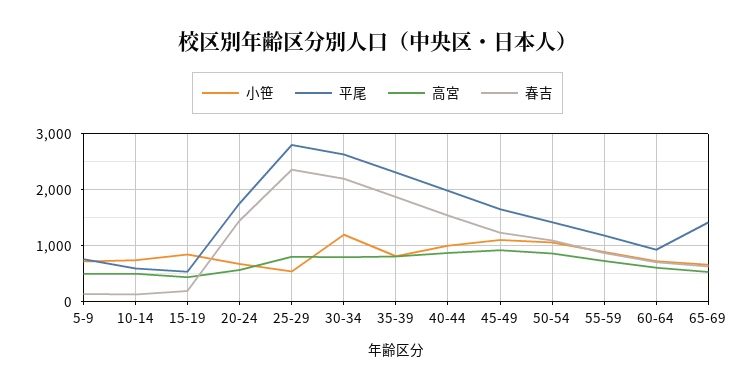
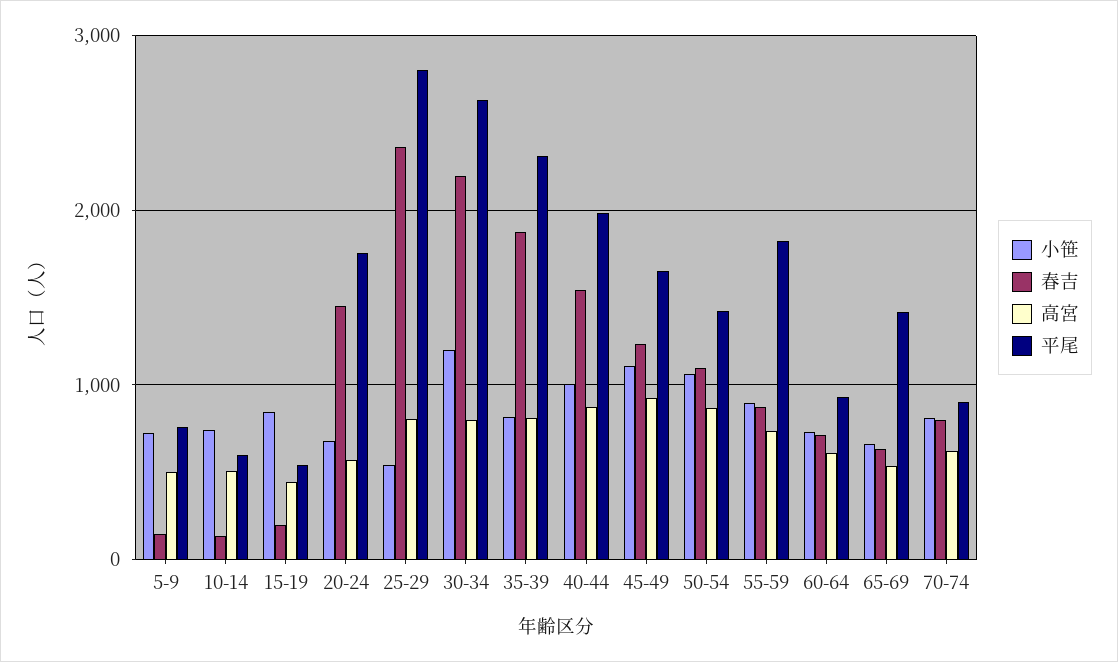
平尾, 55-59: 1200 -> 1800
小笹, 70-74: none -> 800
春吉, 70-74: none -> 800
高宮, 70-74: none -> 600
平尾, 70-74: none -> 900

